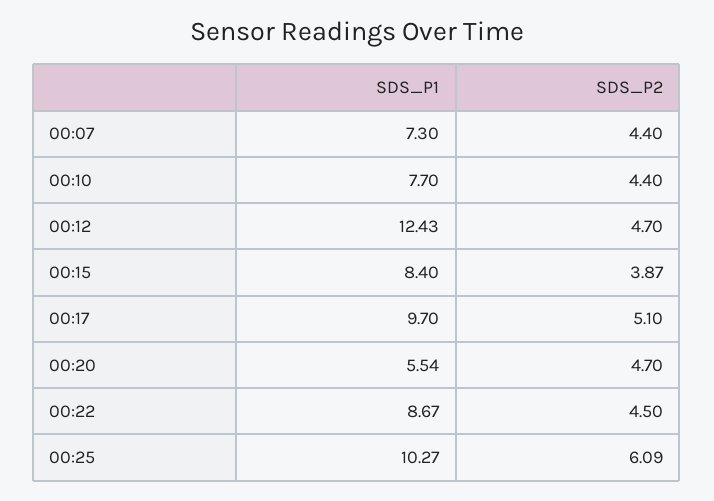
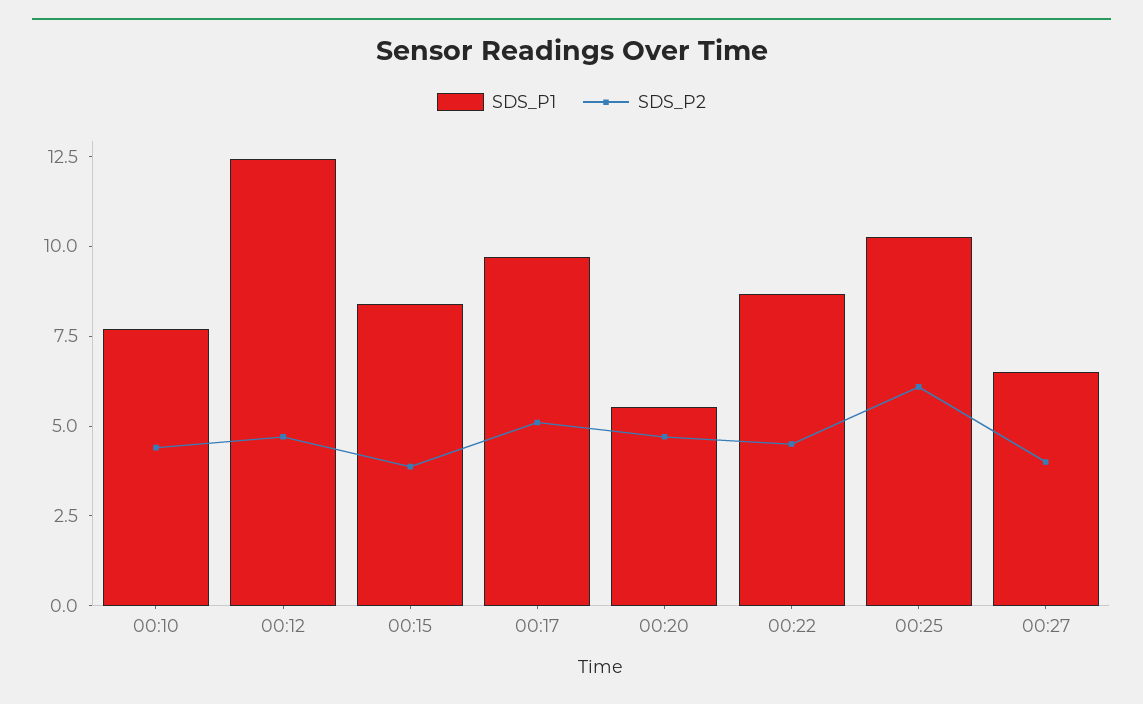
SDS_P1, 00:07: 7.3 -> none
SDS_P2, 00:07: 4.4 -> none
SDS_P1, 00:27: none -> 6.5
SDS_P2, 00:27: none -> 4

